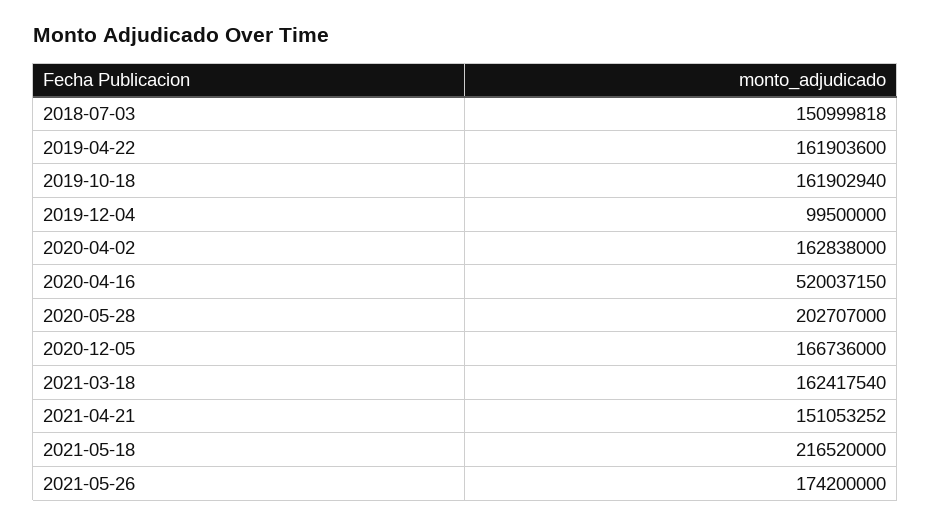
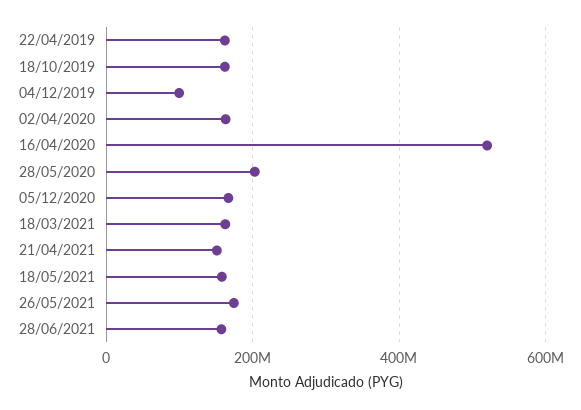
2018-07-03: 150999818 -> none
2021-05-18: 216520000 -> 160000000
28/06/2021: none -> 160000000

